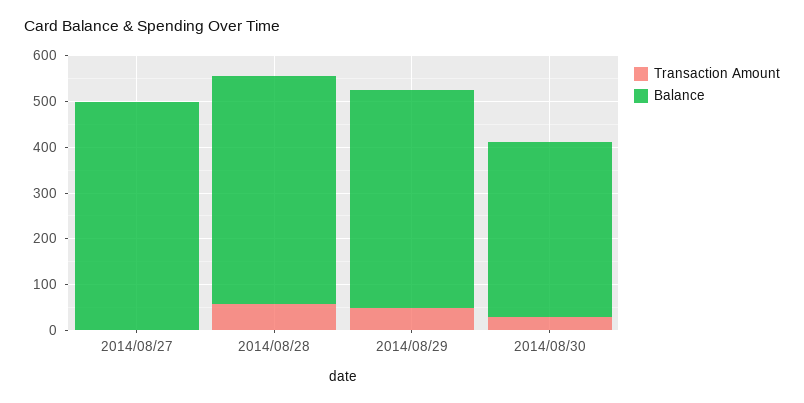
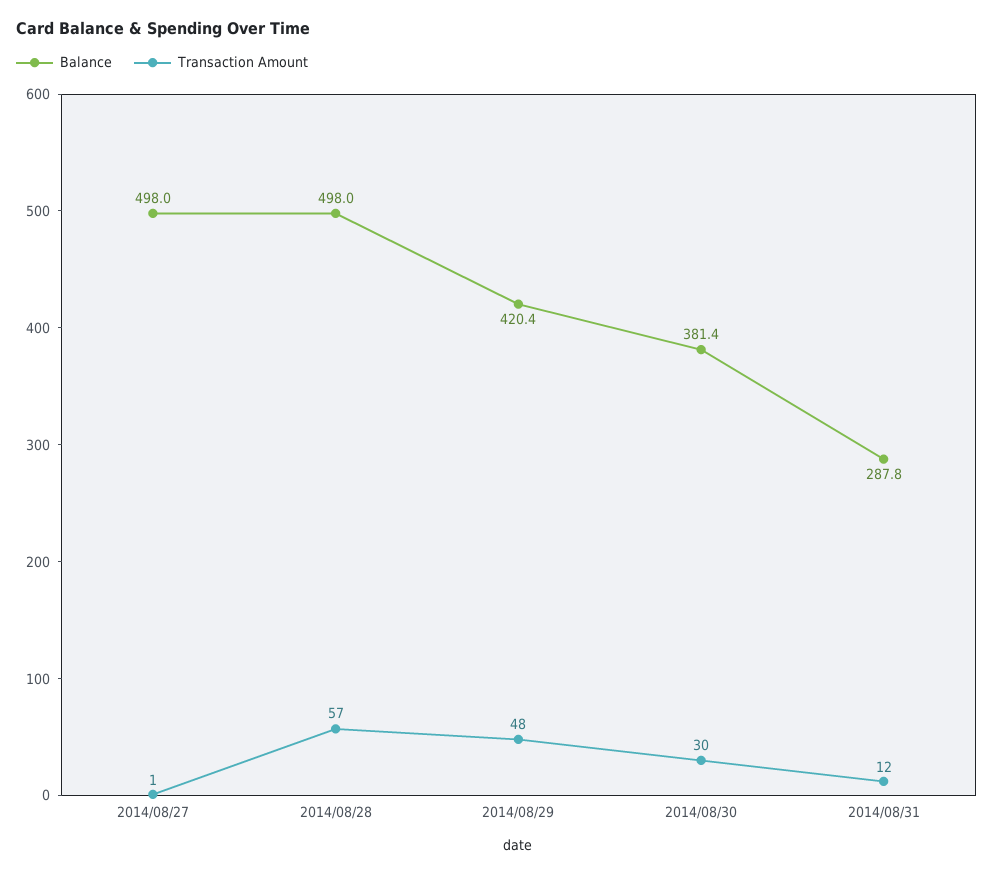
Balance, 2014/08/29: 480 -> 420.4
Balance, 2014/08/31: none -> 287.8
Transaction Amount, 2014/08/31: none -> 12

